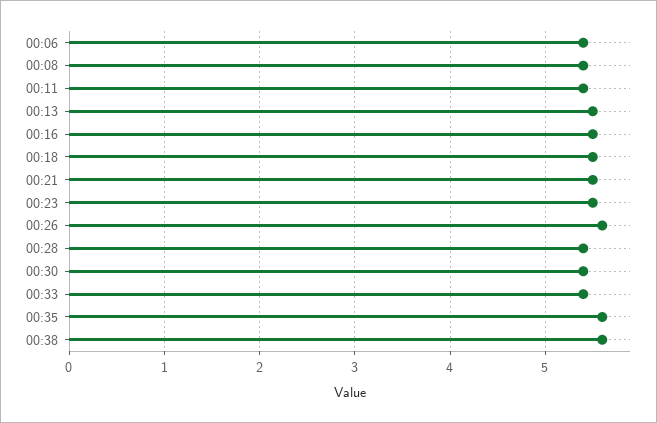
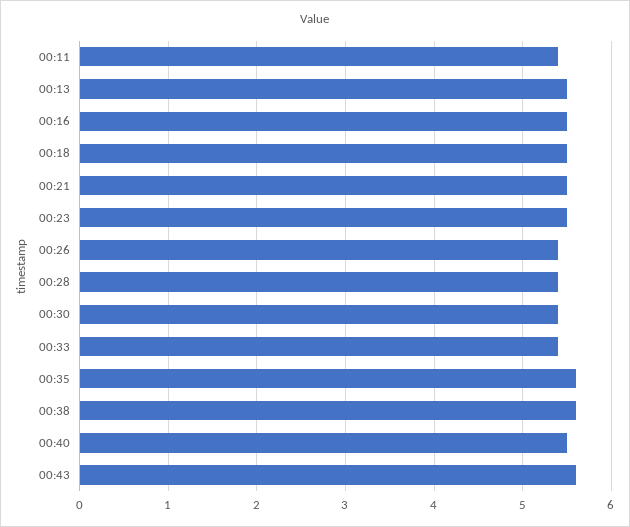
00:06: 5.4 -> none
00:08: 5.4 -> none
00:26: 5.6 -> 5.4
00:40: none -> 5.5
00:43: none -> 5.6

